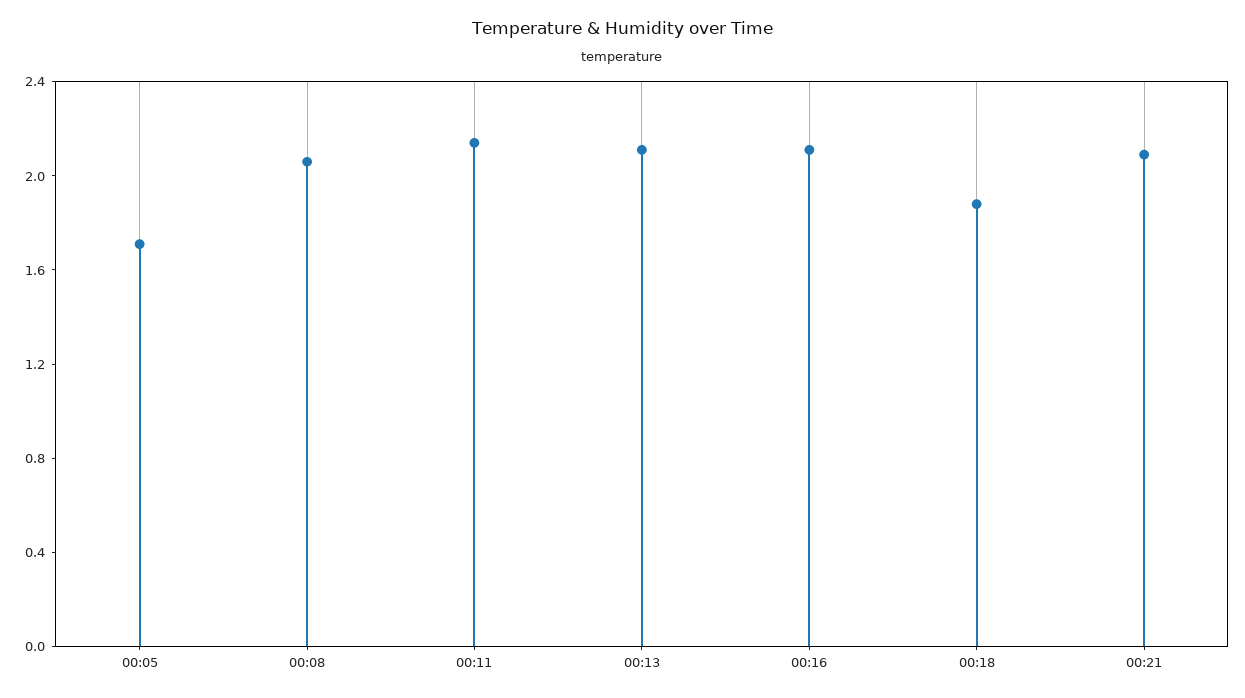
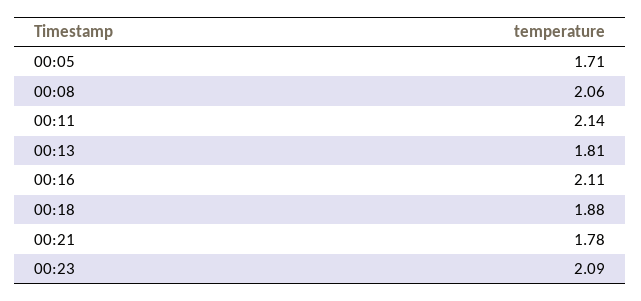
00:13: 2.1 -> 1.81
00:21: 2.1 -> 1.78
00:23: none -> 2.09

